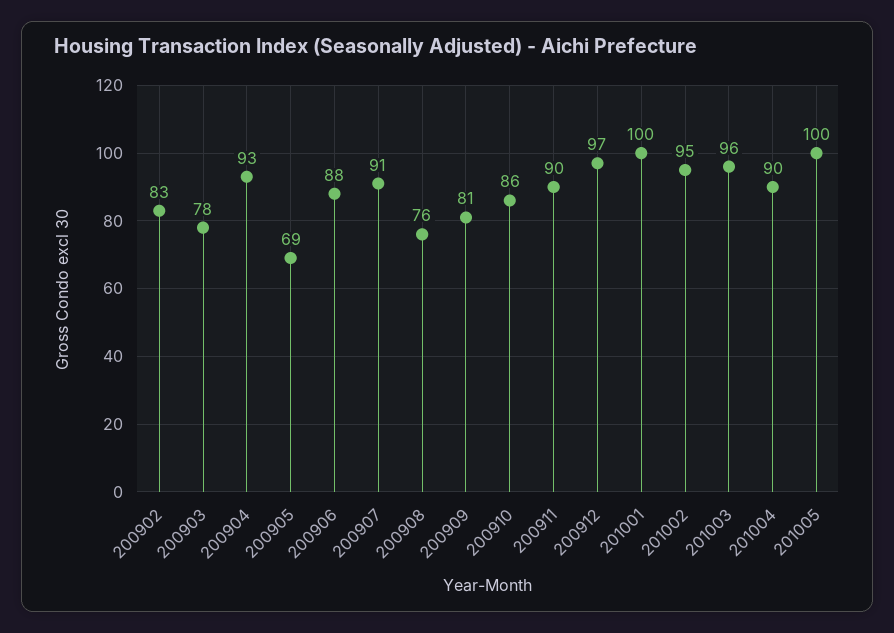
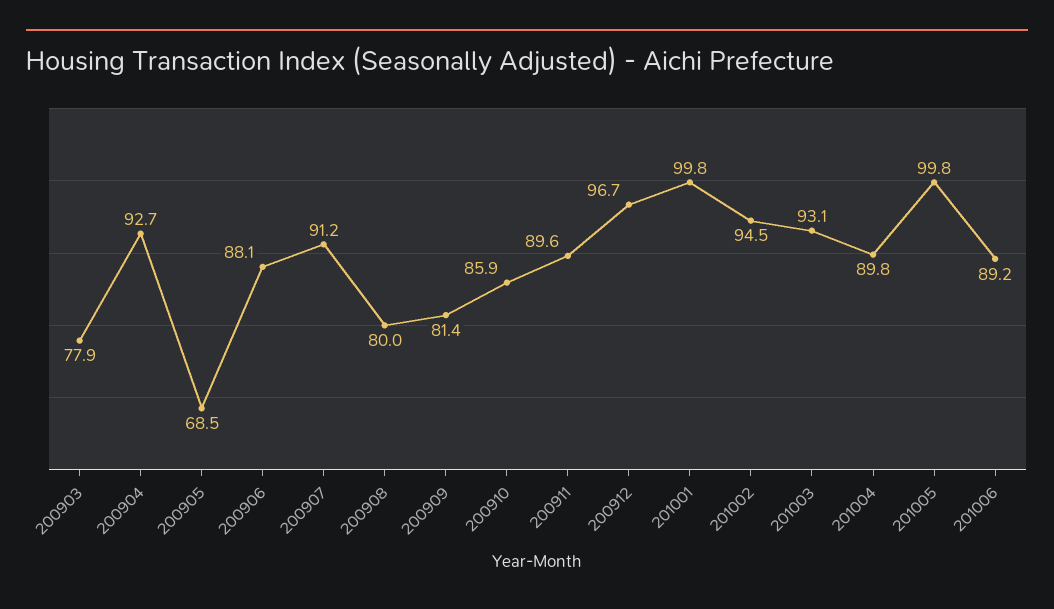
200902: 83 -> none
200908: 76 -> 80
201003: 96 -> 93.1
201006: none -> 89.2

